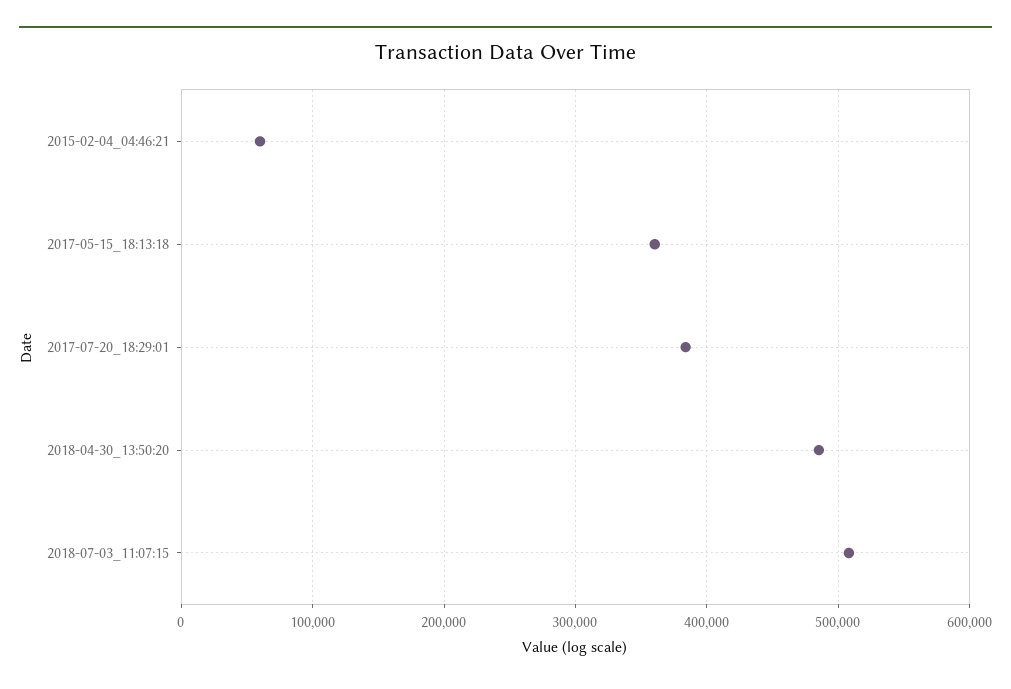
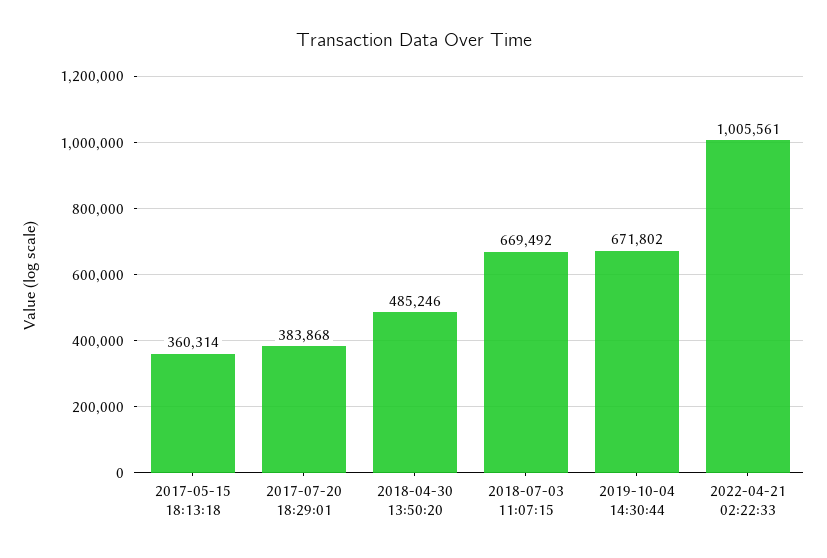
2015-02-04_04:46:21: 60000 -> none
2018-07-03_11:07:15: 510000 -> 669492
2019-10-04 14:30:44: none -> 671802
2022-04-21 02:22:33: none -> 1005561

